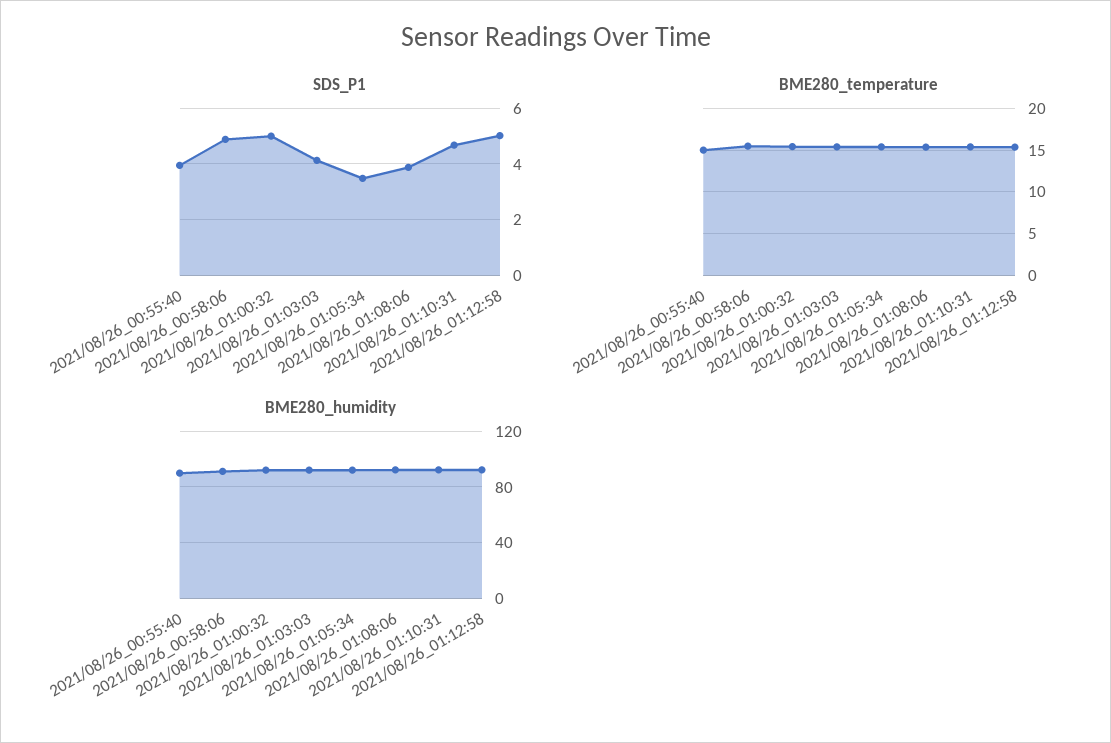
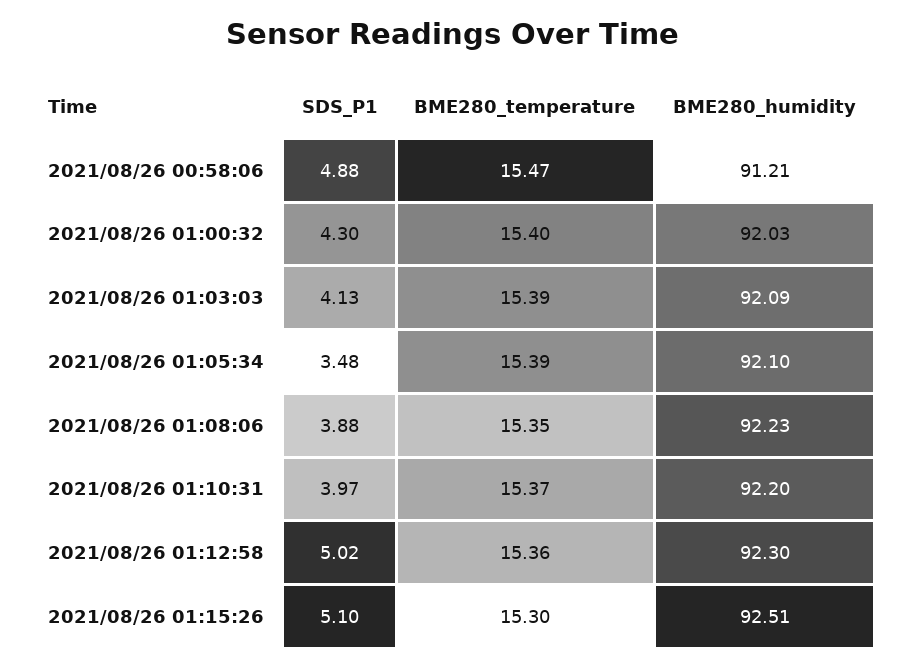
SDS_P1, 2021/08/26_00:55:40: 4 -> none
SDS_P1, 2021/08/26_01:00:32: 5 -> 4.3
SDS_P1, 2021/08/26_01:10:31: 4.75 -> 3.97
BME280_temperature, 2021/08/26_00:55:40: 15 -> none
BME280_humidity, 2021/08/26_00:55:40: 90 -> none
SDS_P1, 2021/08/26 01:15:26: none -> 5.1
BME280_temperature, 2021/08/26 01:15:26: none -> 15.3
BME280_humidity, 2021/08/26 01:15:26: none -> 92.51

